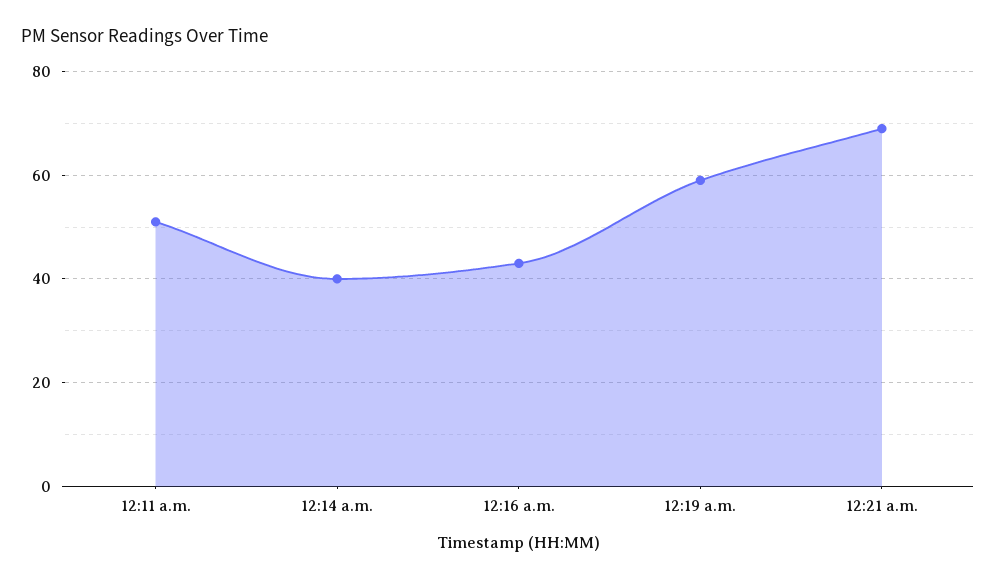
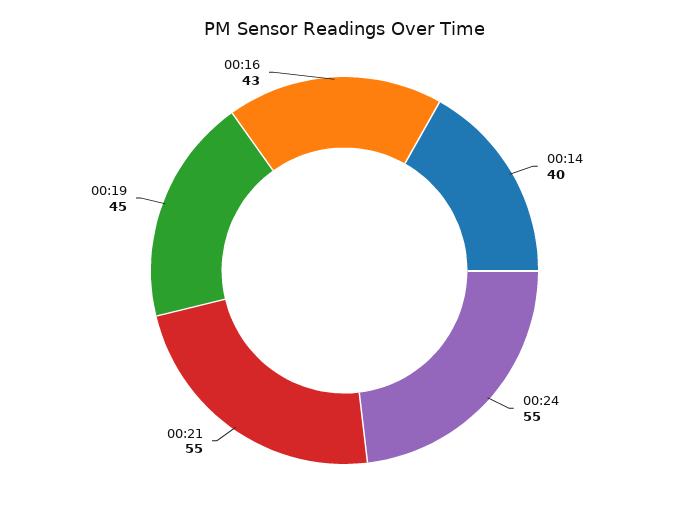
12:11 a.m.: 50 -> none
12:19 a.m.: 60 -> 45
12:21 a.m.: 70 -> 55
00:24: none -> 55

